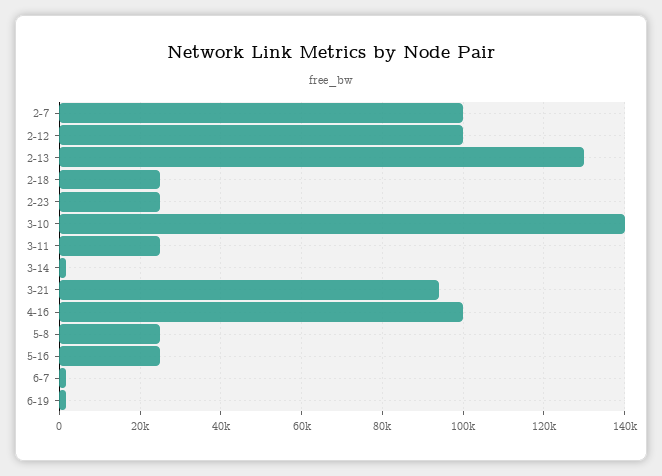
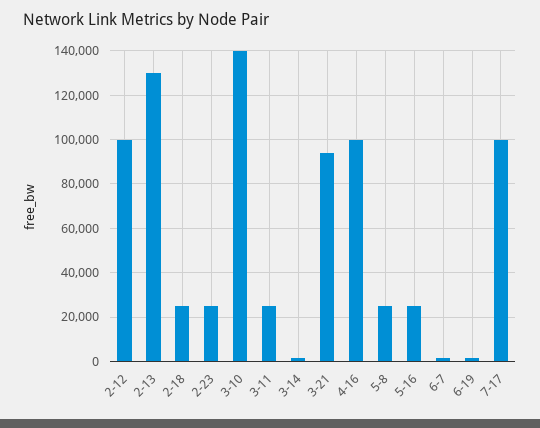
2-7: 100000 -> none
7-17: none -> 100000

